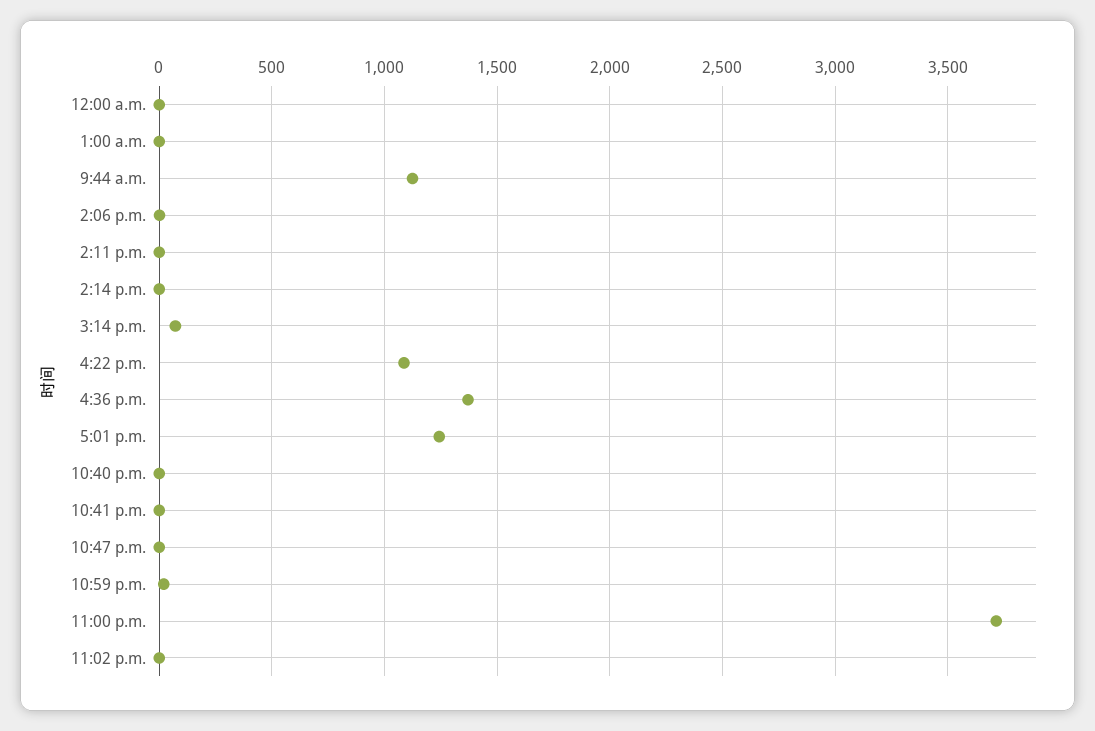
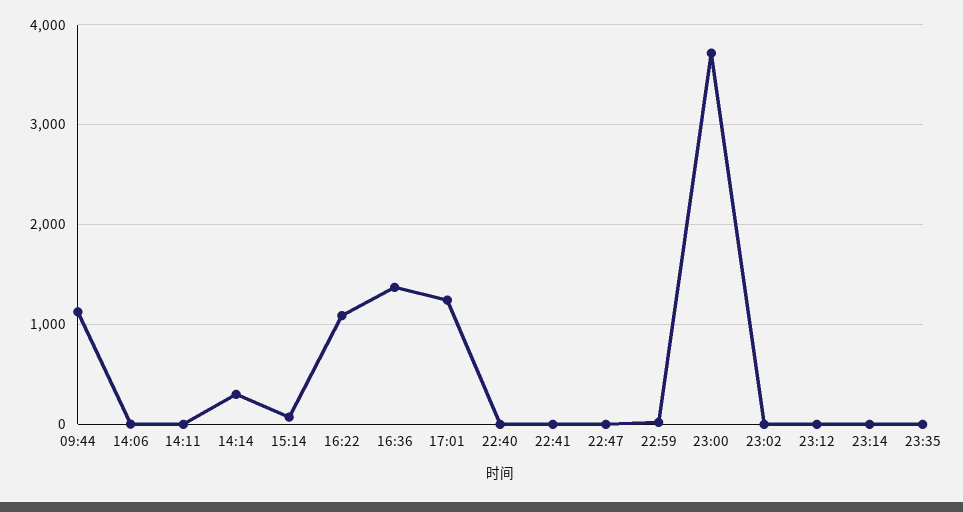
12:00 a.m.: 0 -> none
1:00 a.m.: 0 -> none
2:14 p.m.: 0 -> 300
23:12: none -> 0
23:14: none -> 0
23:35: none -> 0

